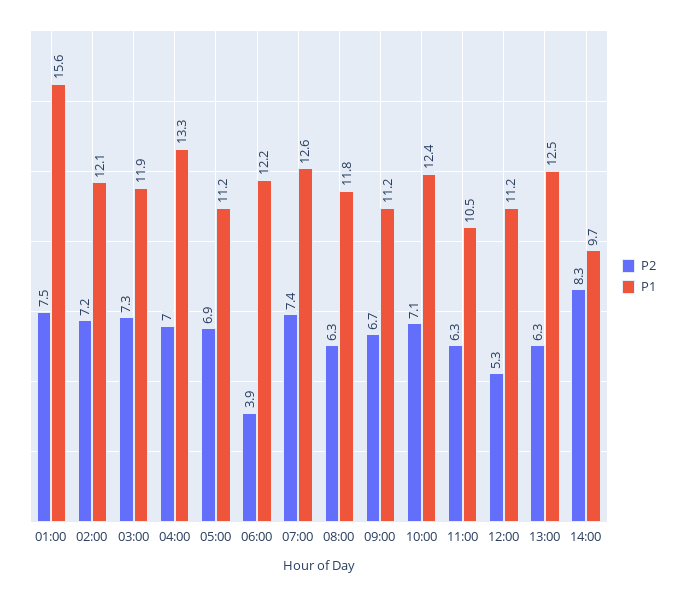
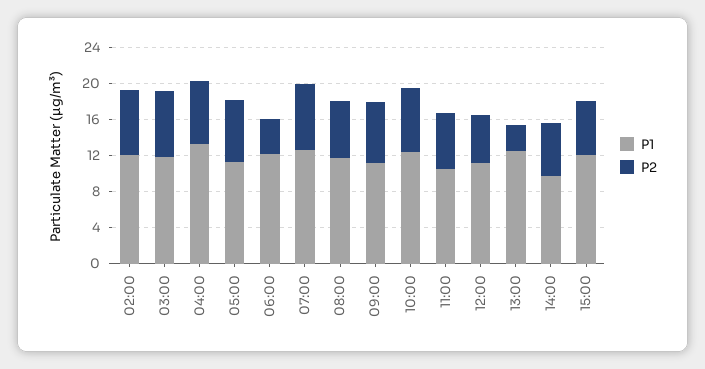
P2, 01:00: 7.5 -> none
P1, 01:00: 15.6 -> none
P2, 13:00: 6.3 -> 3
P2, 14:00: 8.3 -> 6
P1, 15:00: none -> 12
P2, 15:00: none -> 6

